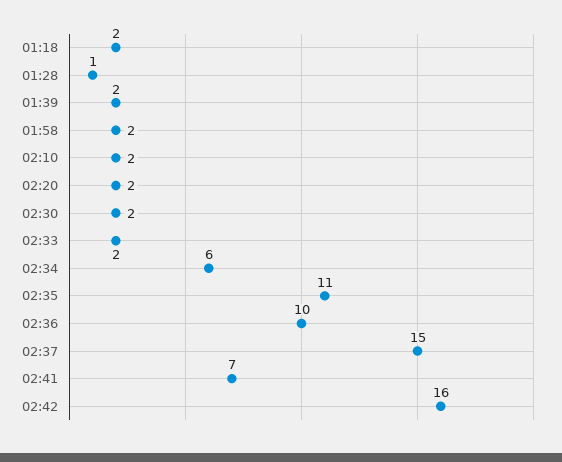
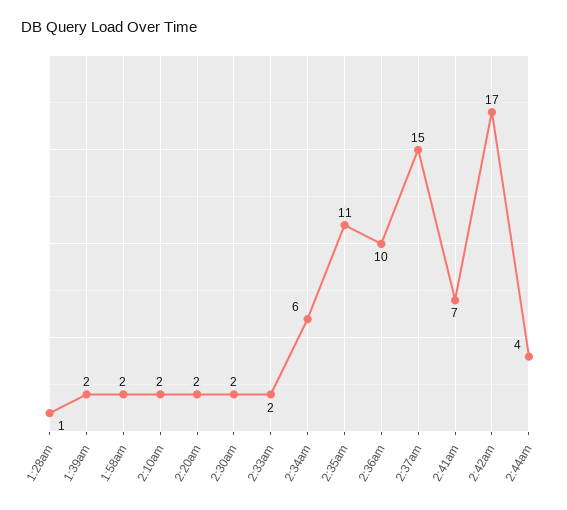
01:18: 2 -> none
02:42: 16 -> 17
2:44am: none -> 4

